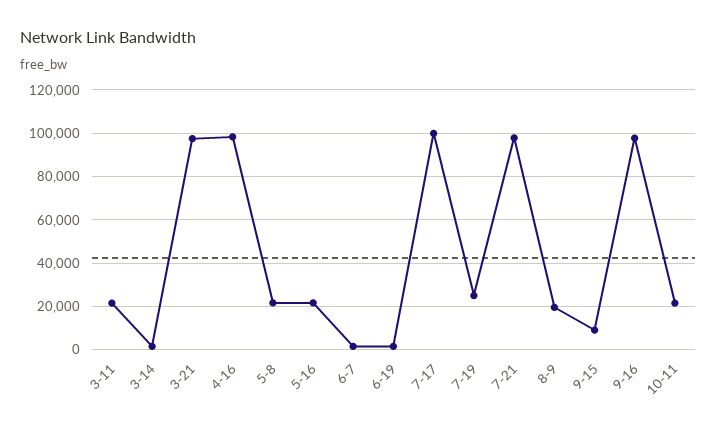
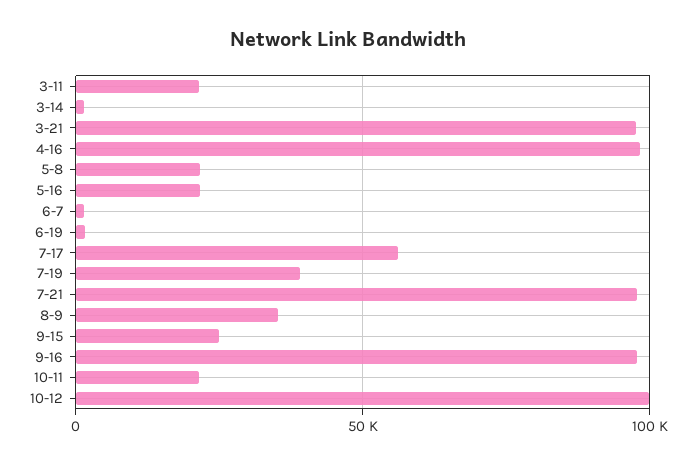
7-17: 100000 -> 55000
7-19: 25000 -> 40000
8-9: 20000 -> 35000
9-15: 10000 -> 25000
10-12: none -> 100000

